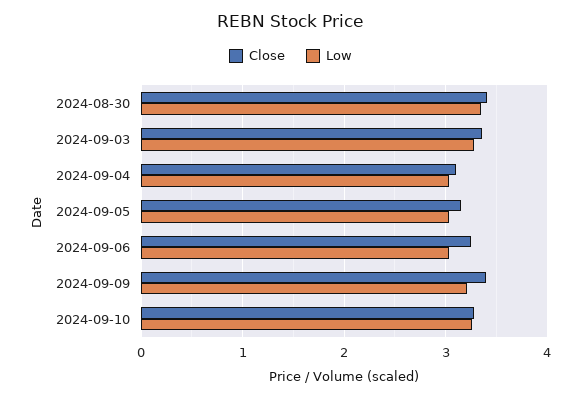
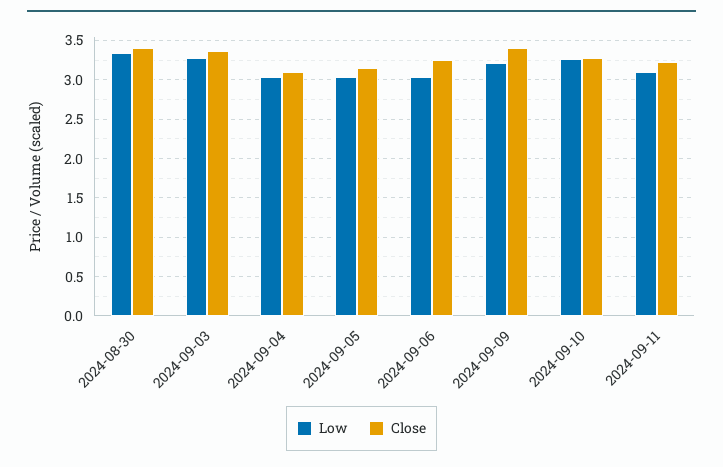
Low, 2024-09-11: none -> 3.1
Close, 2024-09-11: none -> 3.2

